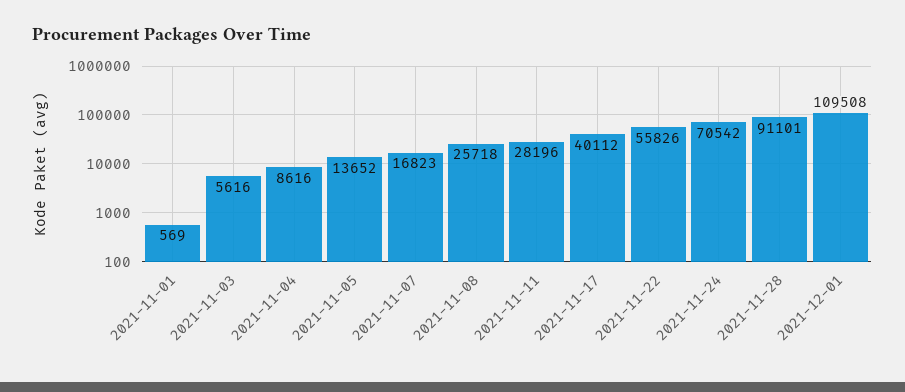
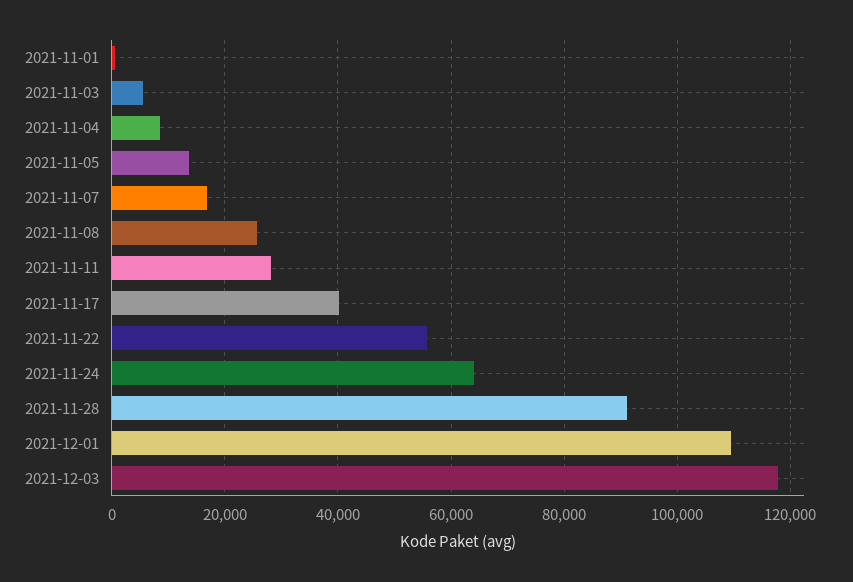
2021-11-24: 70542 -> 64000
2021-12-03: none -> 118000

